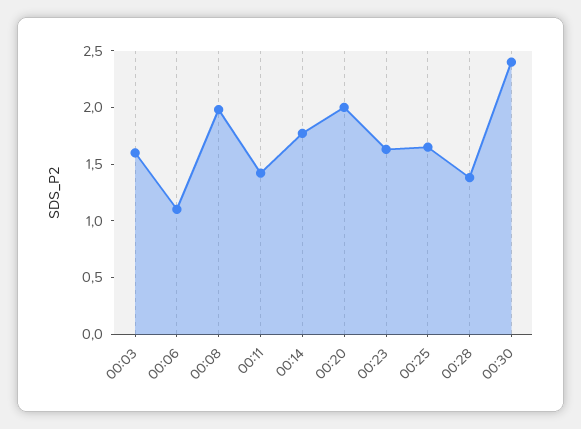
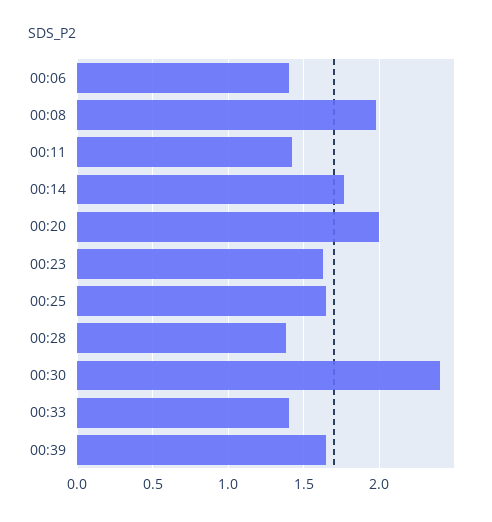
00:03: 1.6 -> none
00:06: 1.1 -> 1.4
00:33: none -> 1.4
00:39: none -> 1.65

